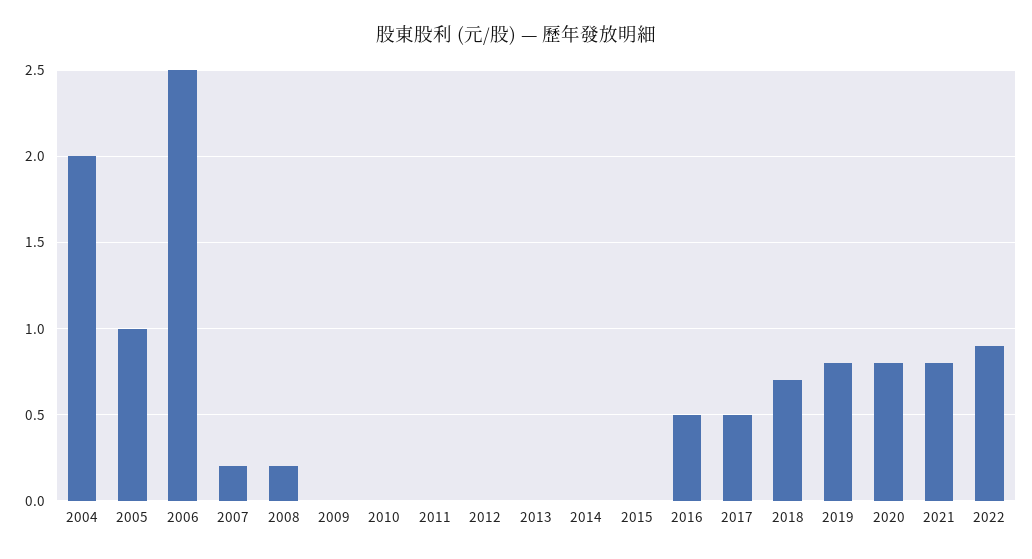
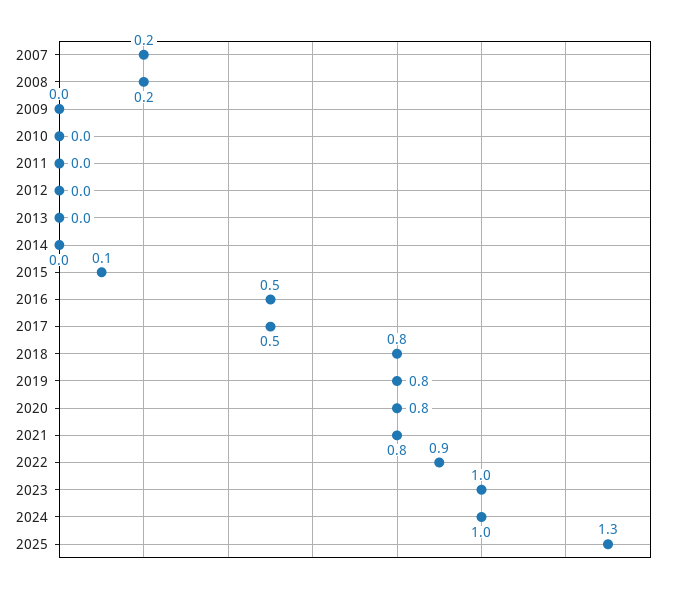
2004: 2 -> none
2005: 1 -> none
2006: 2.5 -> none
2015: 0 -> 0.1
2018: 0.7 -> 0.8
2023: none -> 1
2024: none -> 1
2025: none -> 1.3

